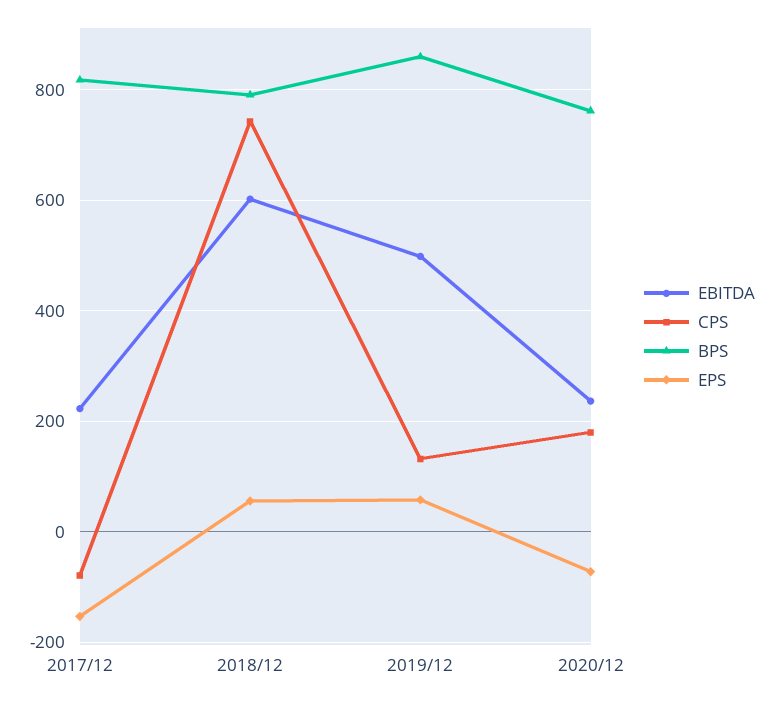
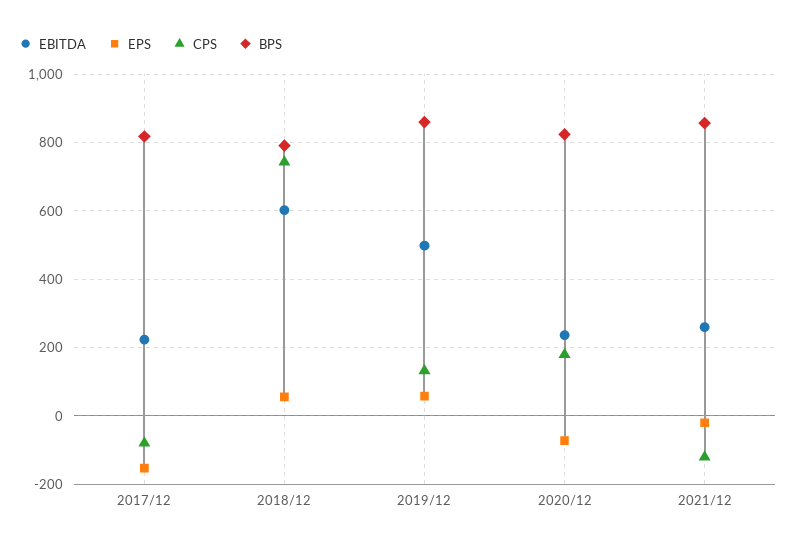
BPS, 2020/12: 760 -> 820
EBITDA, 2021/12: none -> 260
EPS, 2021/12: none -> -20
CPS, 2021/12: none -> -120
BPS, 2021/12: none -> 860

